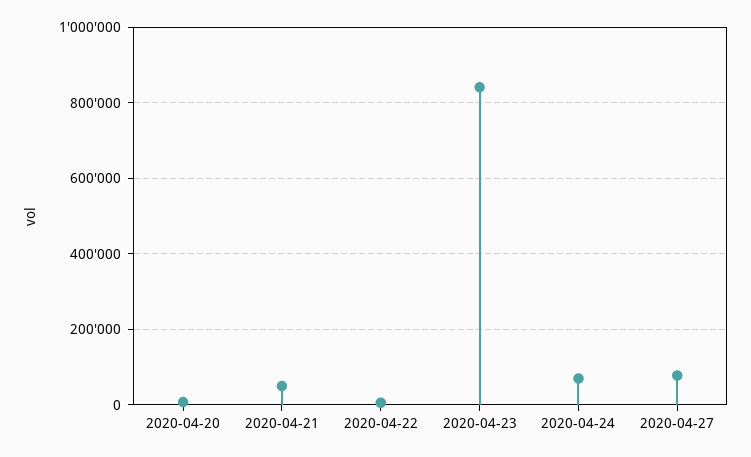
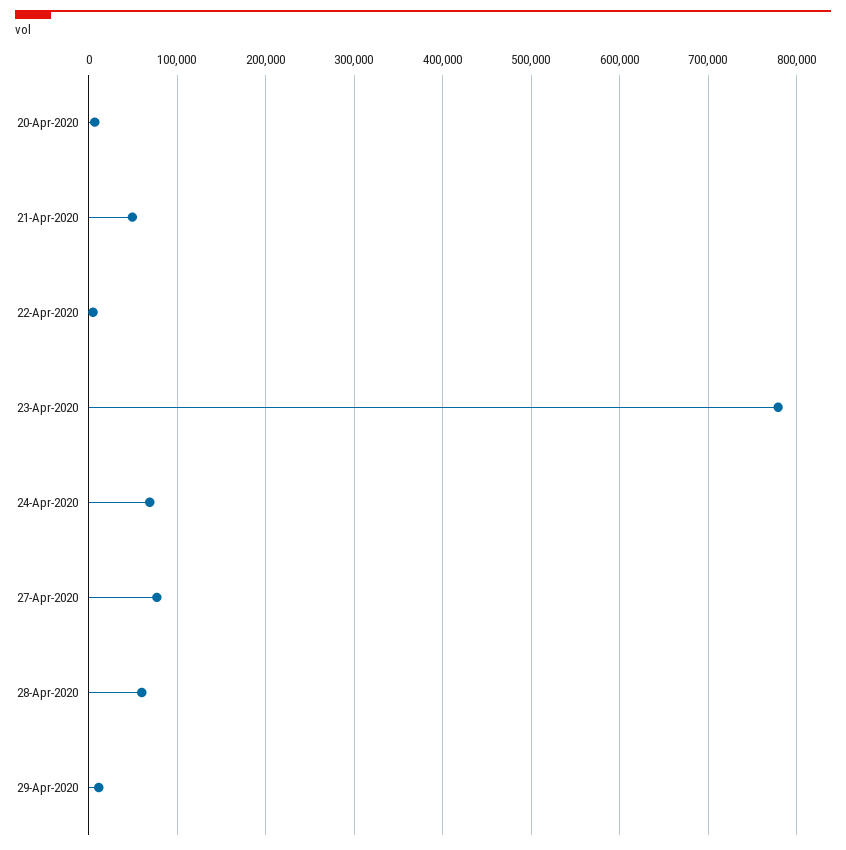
2020-04-23: 840000 -> 780000
28-Apr-2020: none -> 60000
29-Apr-2020: none -> 10000

